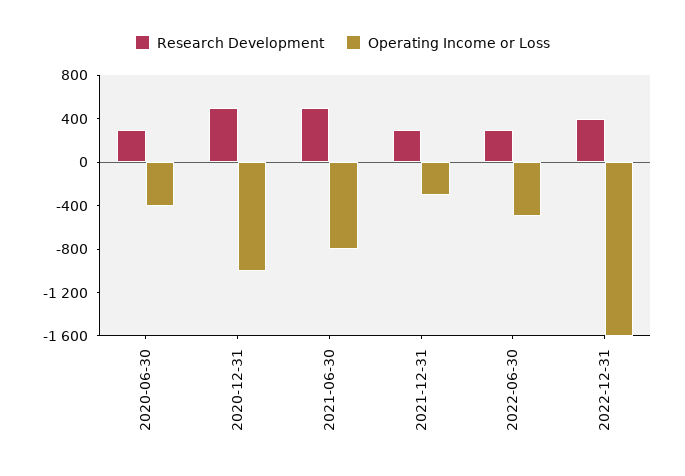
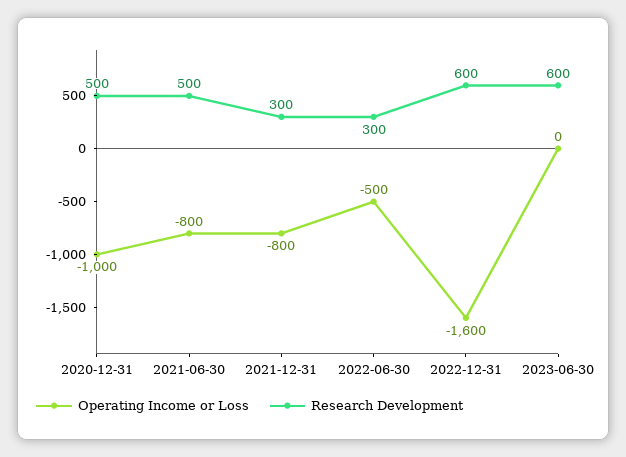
Research Development, 2020-06-30: 300 -> none
Operating Income or Loss, 2020-06-30: -400 -> none
Operating Income or Loss, 2021-12-31: -300 -> -800
Research Development, 2022-12-31: 400 -> 600
Operating Income or Loss, 2023-06-30: none -> 0
Research Development, 2023-06-30: none -> 600

